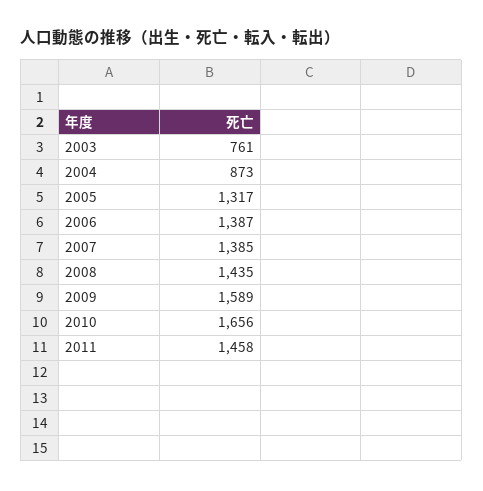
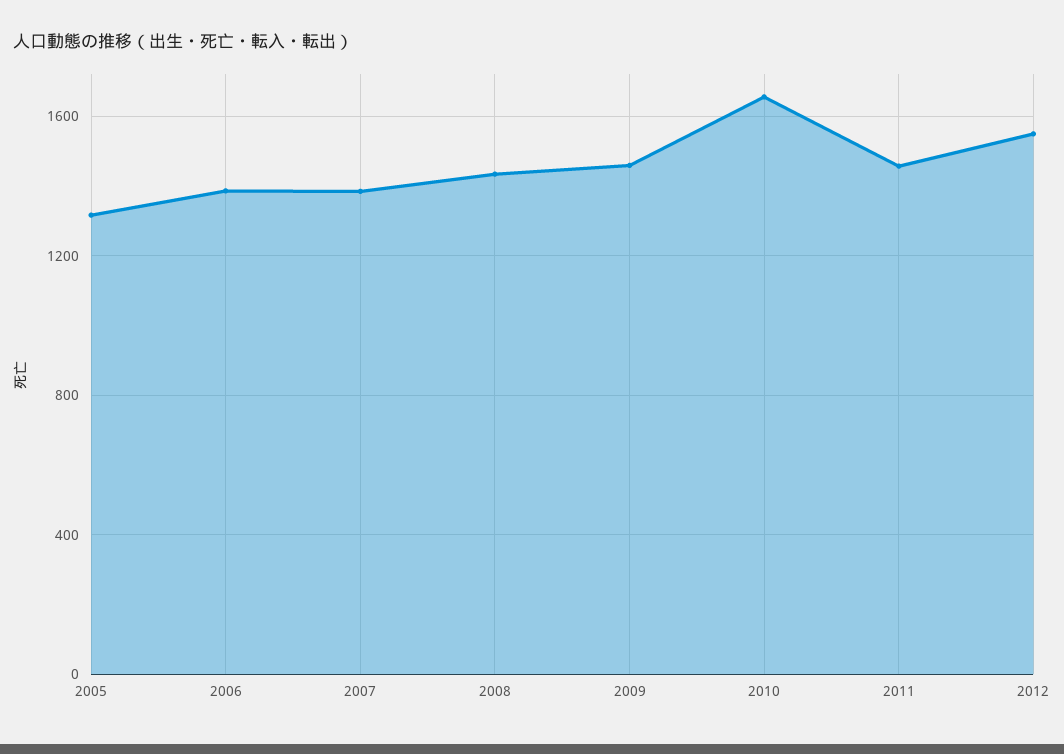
2003: 761 -> none
2004: 873 -> none
2009: 1589 -> 1450
2012: none -> 1550

